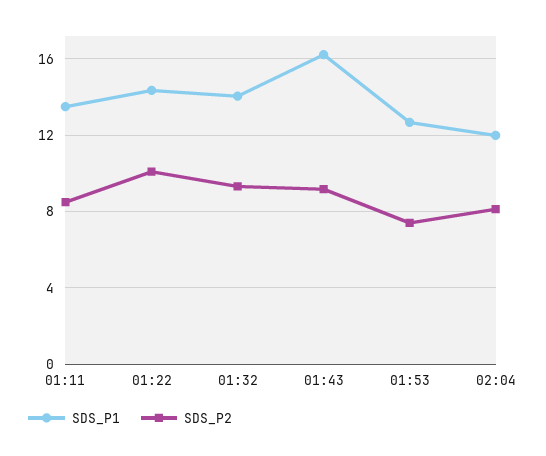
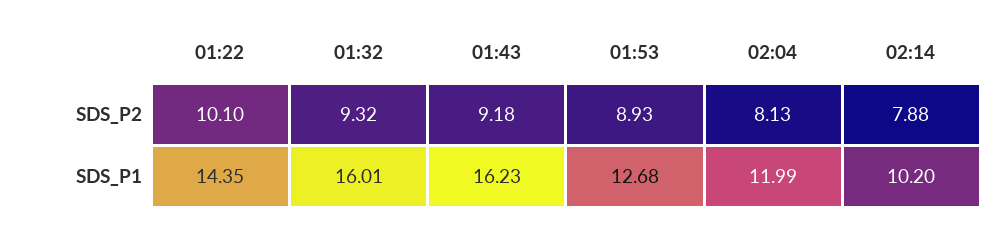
SDS_P1, 01:11: 13.5 -> none
SDS_P2, 01:11: 8.5 -> none
SDS_P1, 01:32: 14 -> 16.01
SDS_P2, 01:53: 7.5 -> 8.93
SDS_P2, 02:14: none -> 7.88
SDS_P1, 02:14: none -> 10.2

